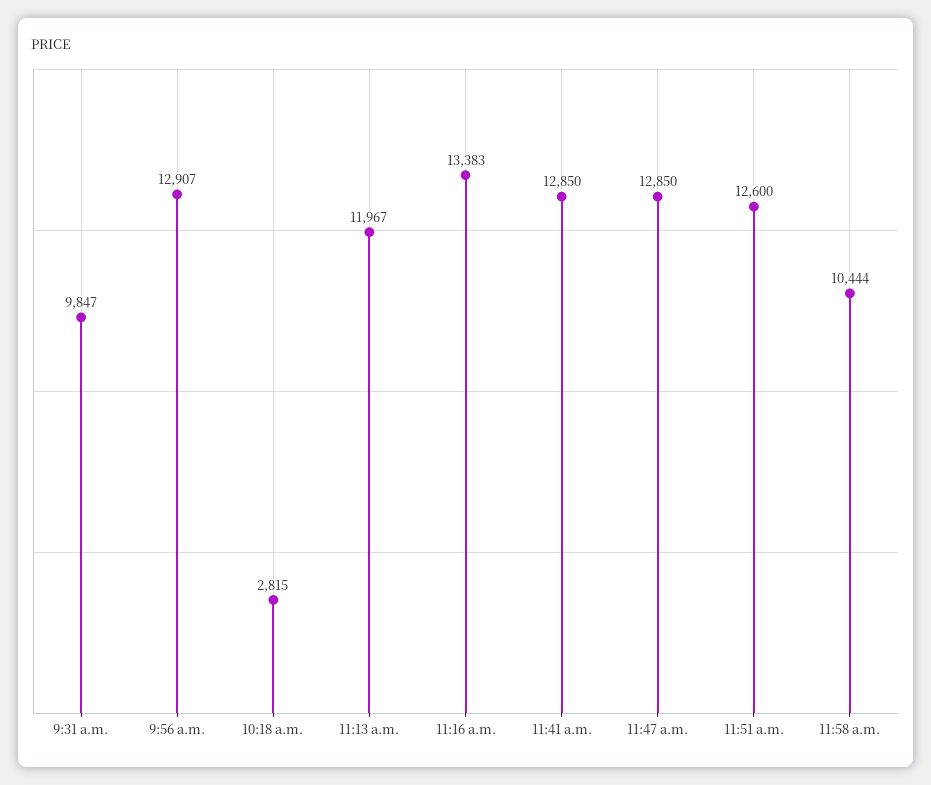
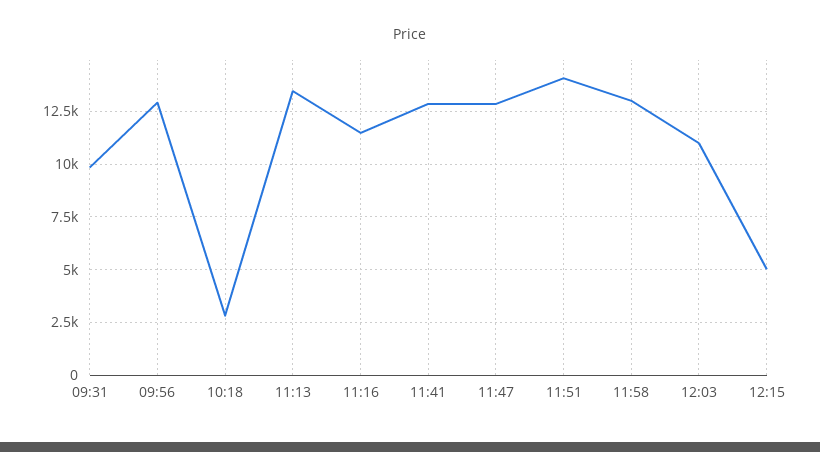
11:13 a.m.: 11967 -> 13500
11:16 a.m.: 13383 -> 11500
11:51 a.m.: 12600 -> 14000
11:58 a.m.: 10444 -> 13000
12:03: none -> 11000
12:15: none -> 5000

